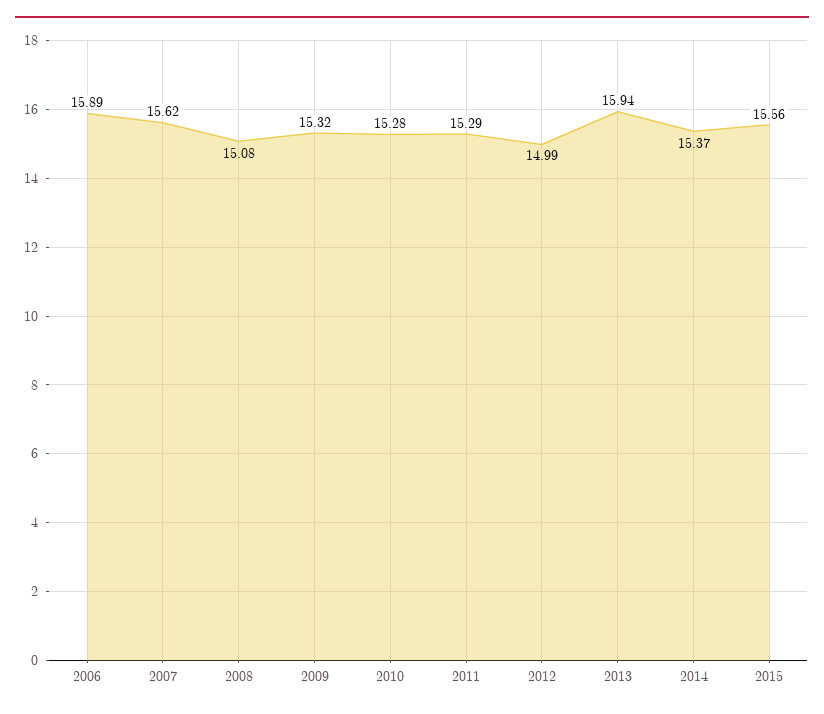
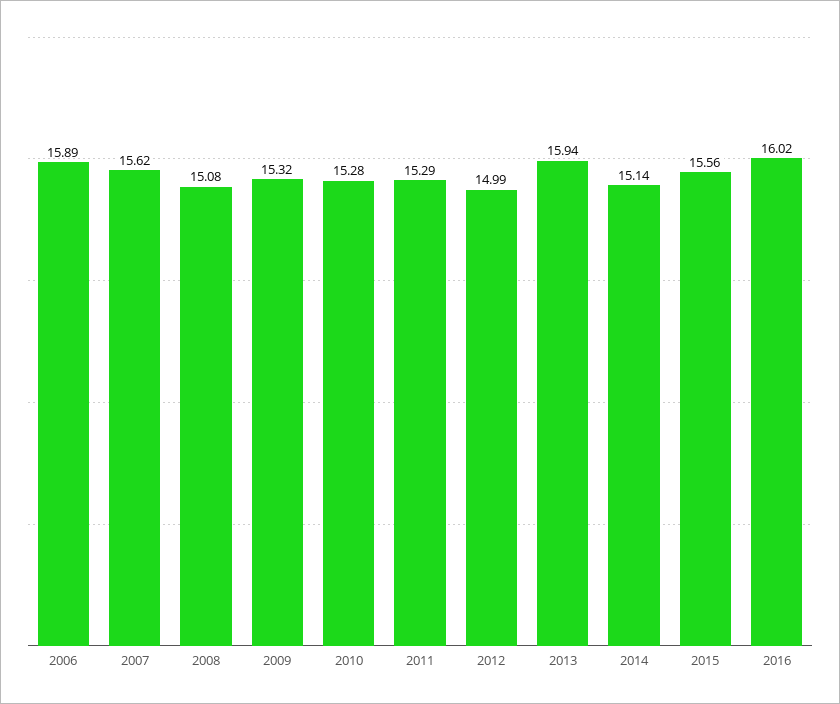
2014: 15.37 -> 15.14
2016: none -> 16.02

